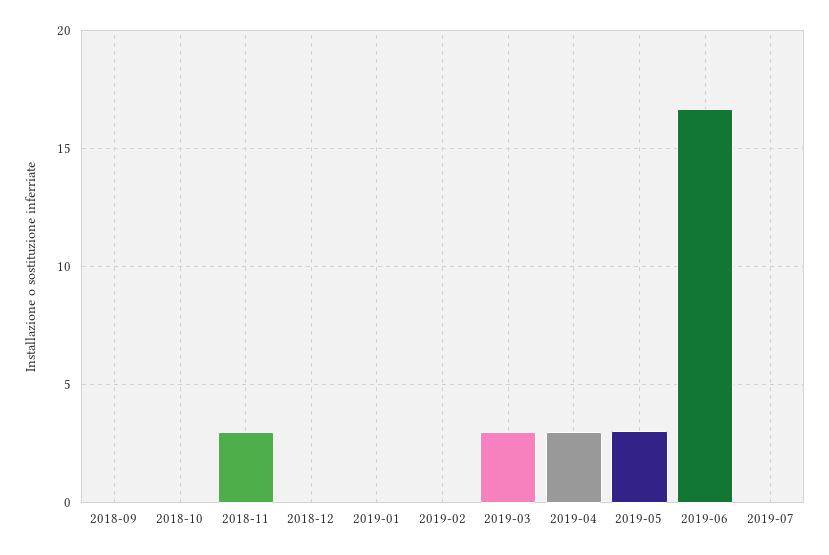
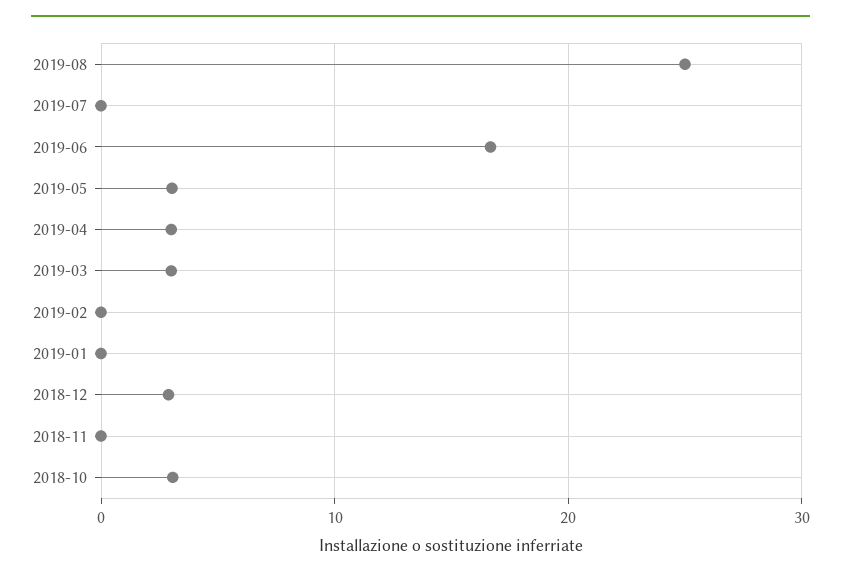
2018-09: 0 -> none
2018-10: 0 -> 3
2018-11: 3 -> 0
2018-12: 0 -> 3
2019-08: none -> 25

